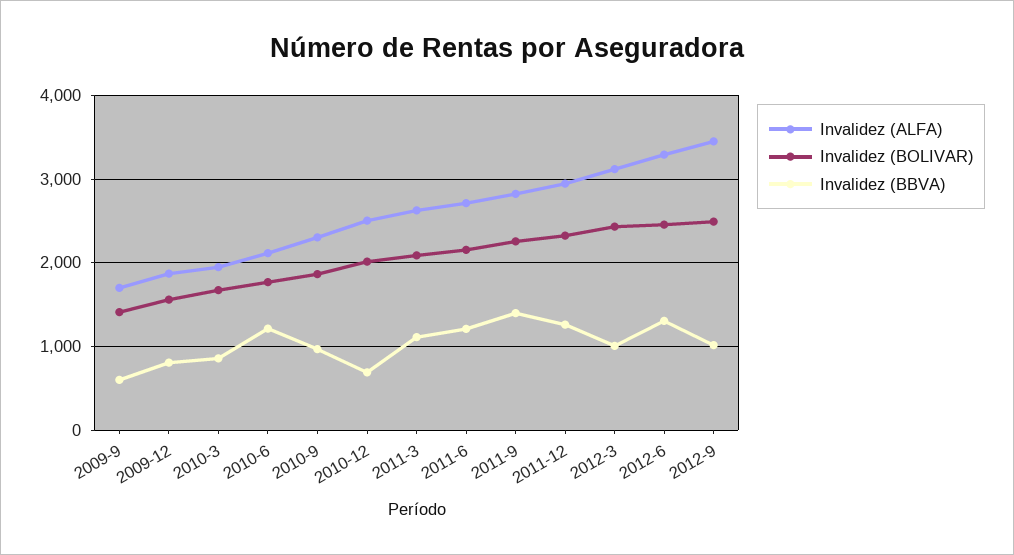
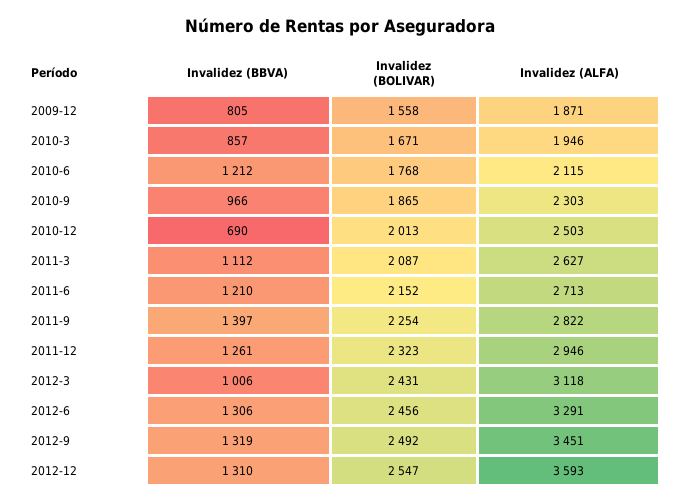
Invalidez (ALFA), 2009-9: 1700 -> none
Invalidez (BOLIVAR), 2009-9: 1400 -> none
Invalidez (BBVA), 2009-9: 600 -> none
Invalidez (BBVA), 2012-9: 1000 -> 1319
Invalidez (BBVA), 2012-12: none -> 1310
Invalidez (BOLIVAR), 2012-12: none -> 2547
Invalidez (ALFA), 2012-12: none -> 3593

